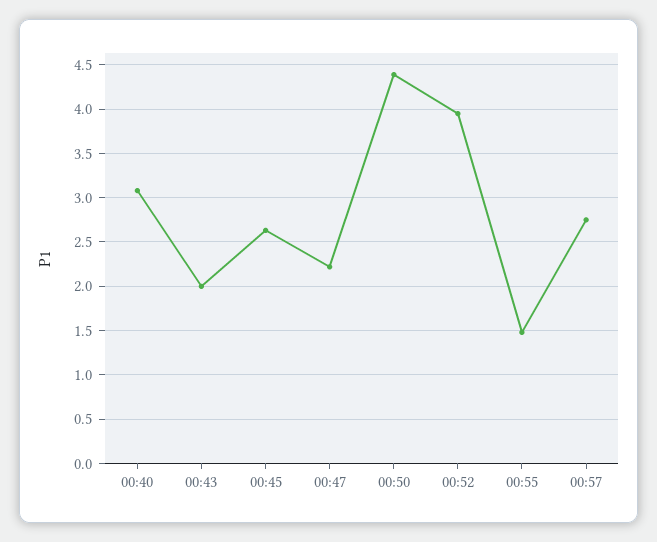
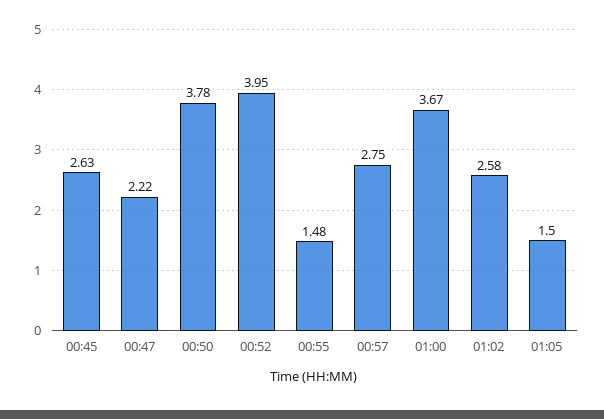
00:40: 3.1 -> none
00:43: 2 -> none
00:50: 4.4 -> 3.78
01:00: none -> 3.67
01:02: none -> 2.58
01:05: none -> 1.5

